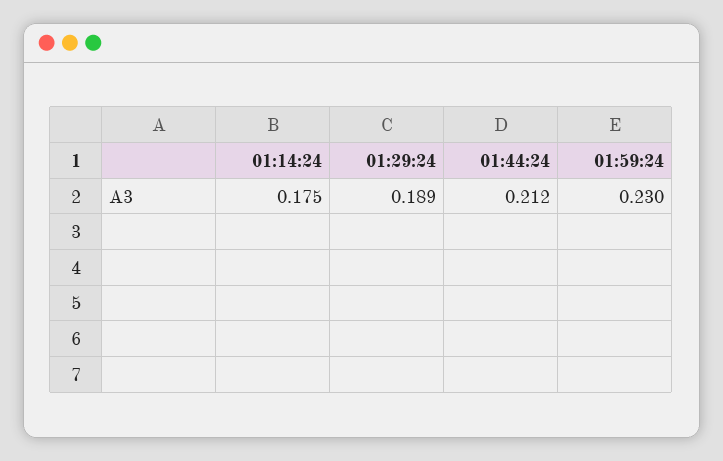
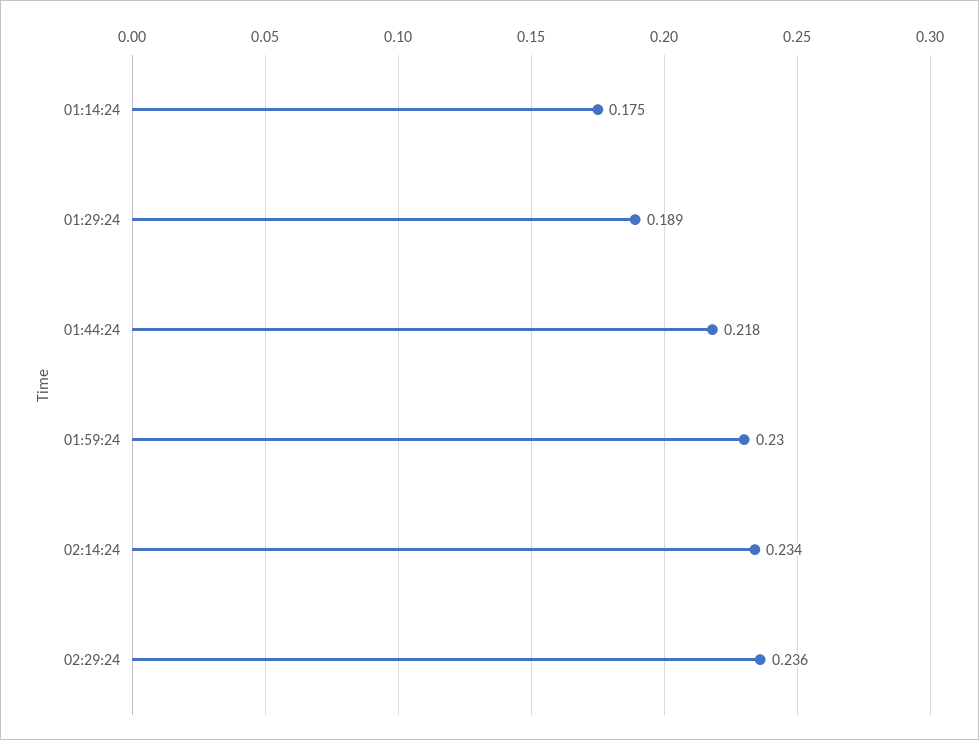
01:44:24: 0.212 -> 0.218
02:14:24: none -> 0.234
02:29:24: none -> 0.236

